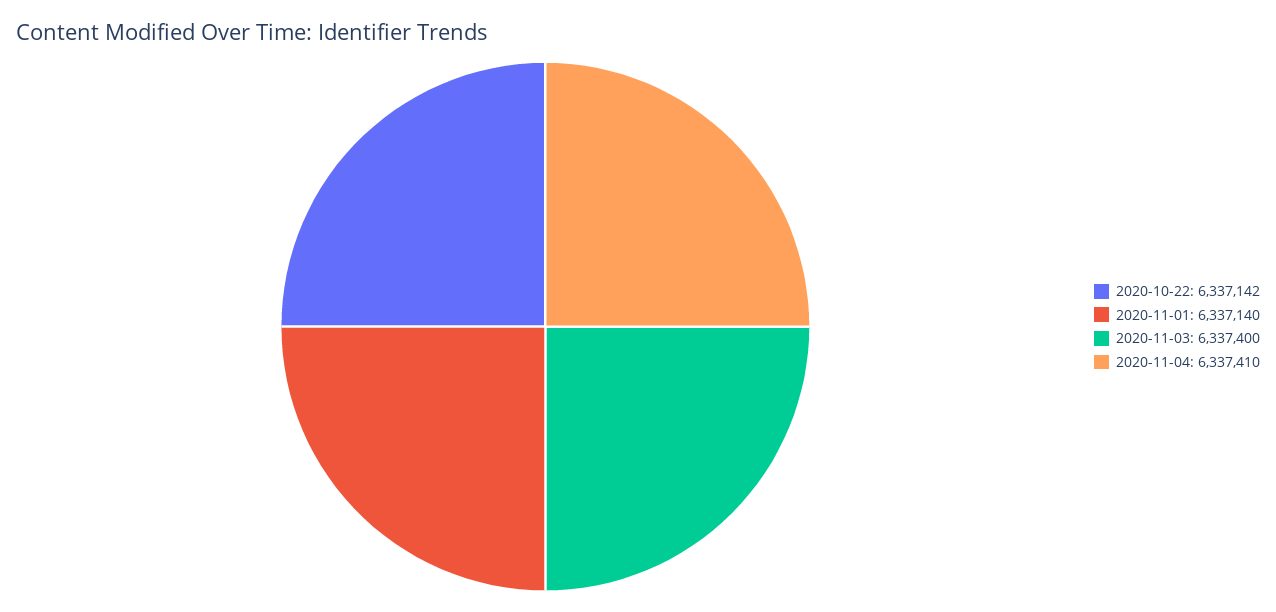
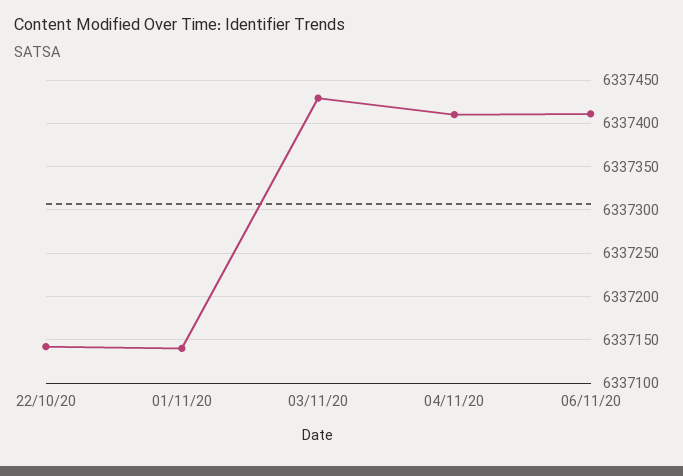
2020-11-03: 6337400 -> 6337430
06/11/20: none -> 6337410

